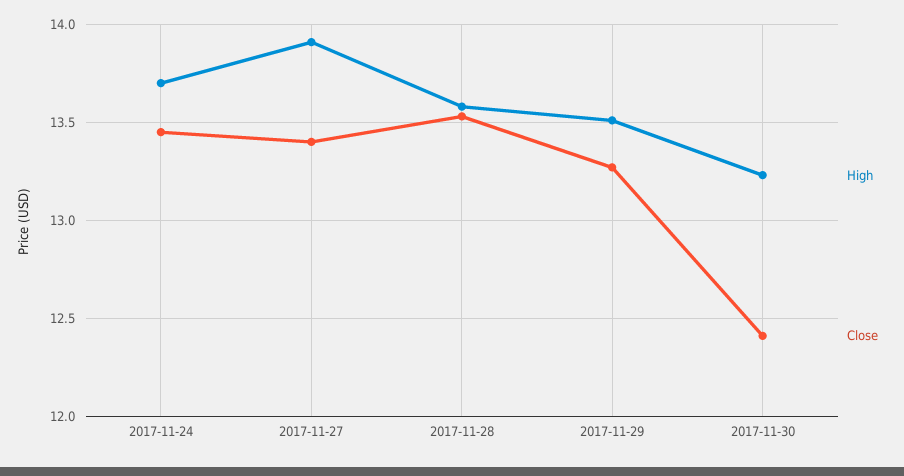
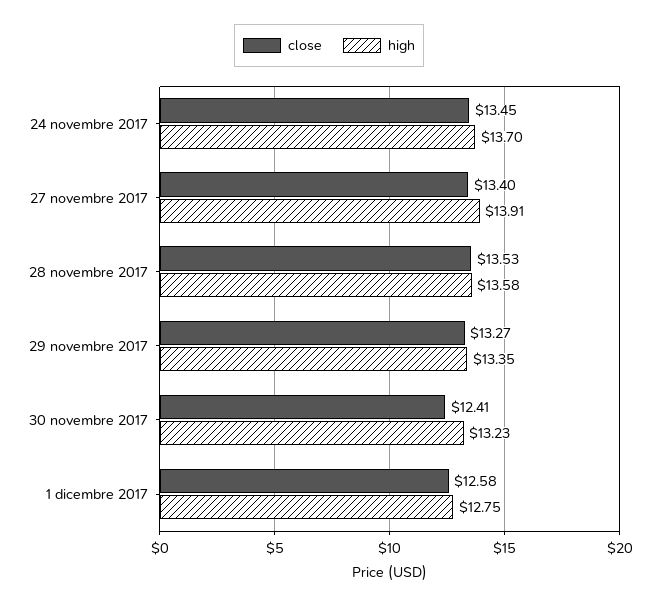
High, 2017-11-29: 13.5 -> 13.35
Close, 1 dicembre 2017: none -> 12.58
High, 1 dicembre 2017: none -> 12.75

